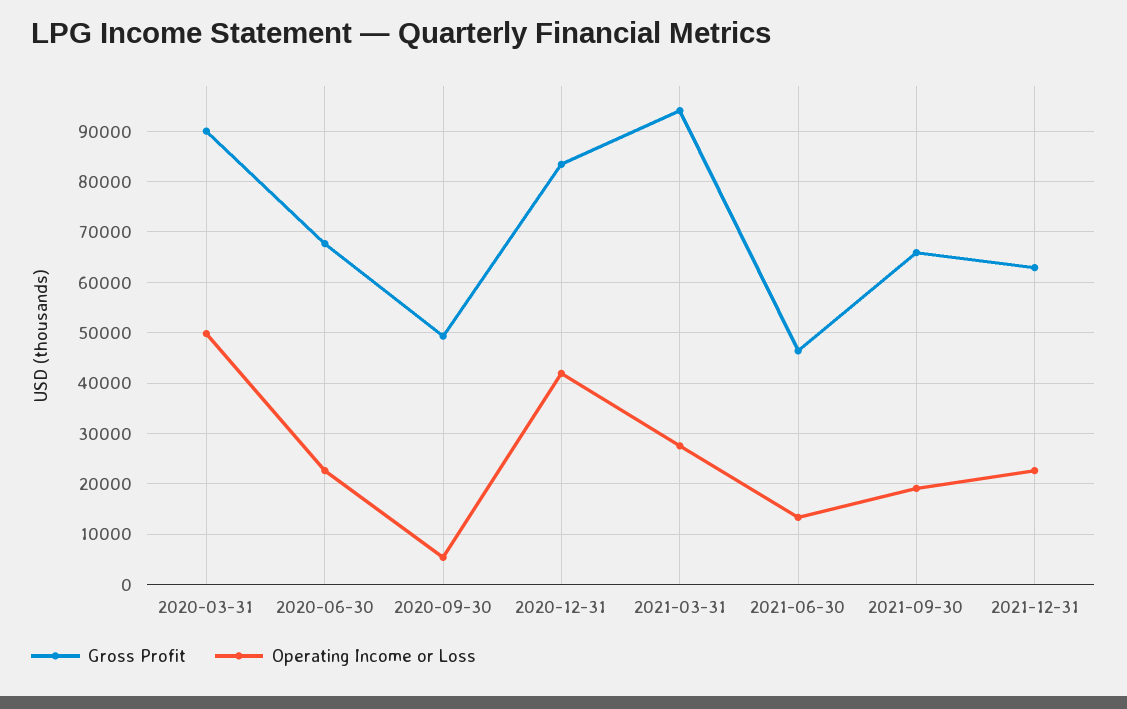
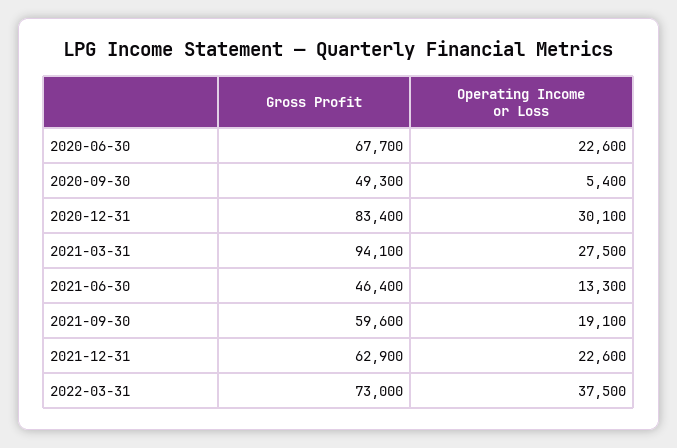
Gross Profit, 2020-03-31: 90000 -> none
Operating Income or Loss, 2020-03-31: 50000 -> none
Operating Income or Loss, 2020-12-31: 42000 -> 30100
Gross Profit, 2021-09-30: 66000 -> 59600
Gross Profit, 2022-03-31: none -> 73000
Operating Income or Loss, 2022-03-31: none -> 37500

